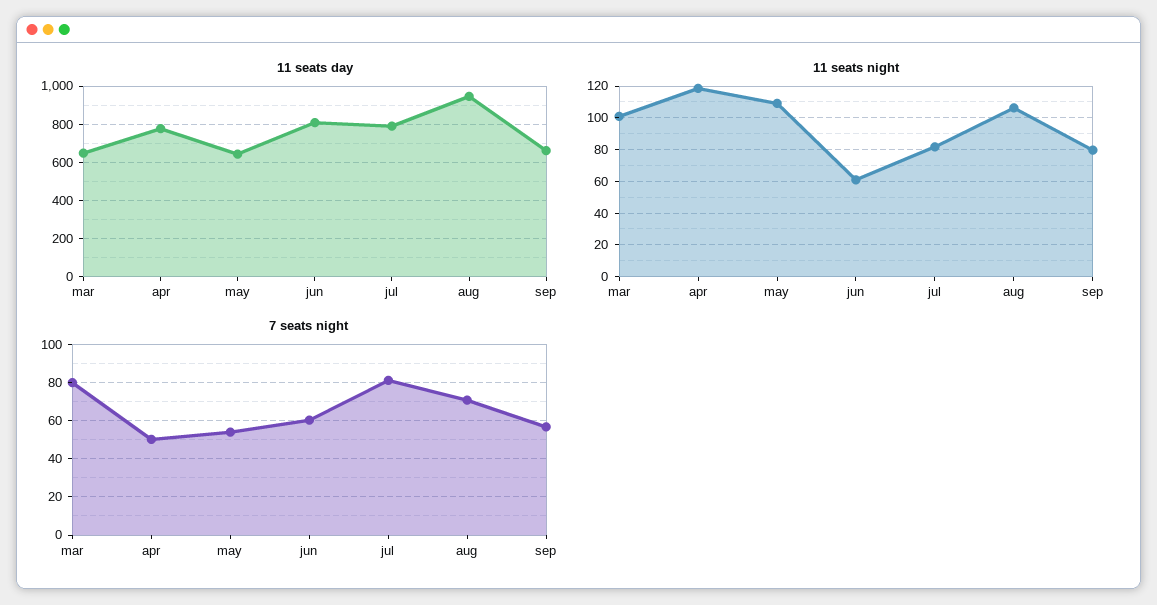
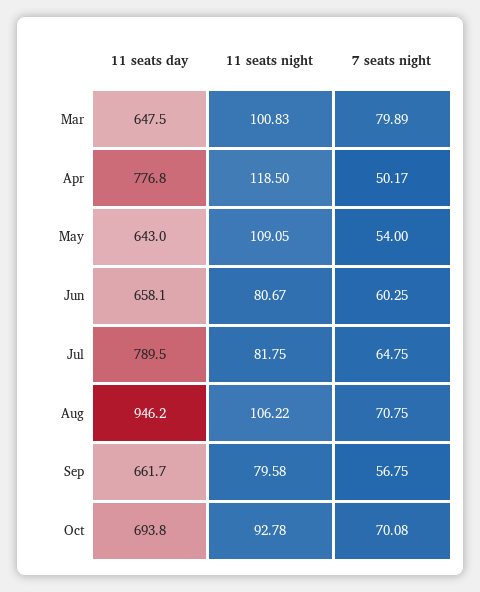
11 seats day, jun: 800 -> 658.1
11 seats night, jun: 60 -> 80.67
7 seats night, jul: 80 -> 64.75
11 seats day, Oct: none -> 693.8
11 seats night, Oct: none -> 92.78
7 seats night, Oct: none -> 70.08

